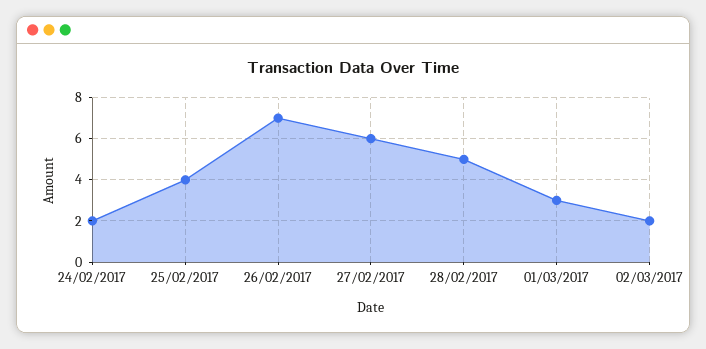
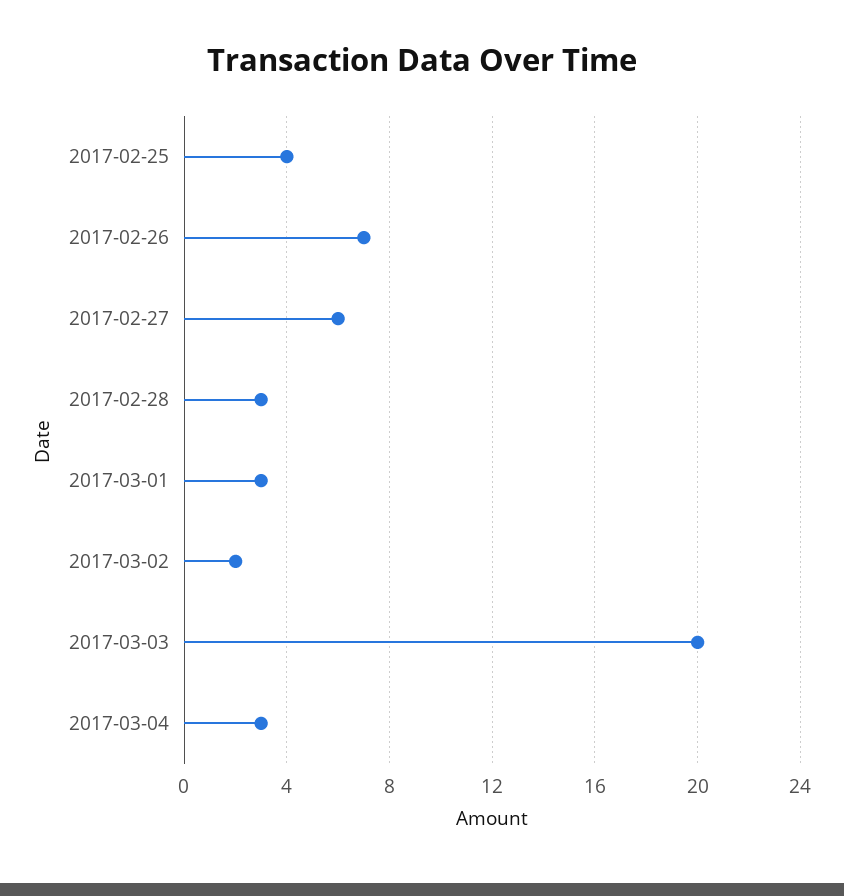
24/02/2017: 2 -> none
28/02/2017: 5 -> 3
2017-03-03: none -> 20
2017-03-04: none -> 3

